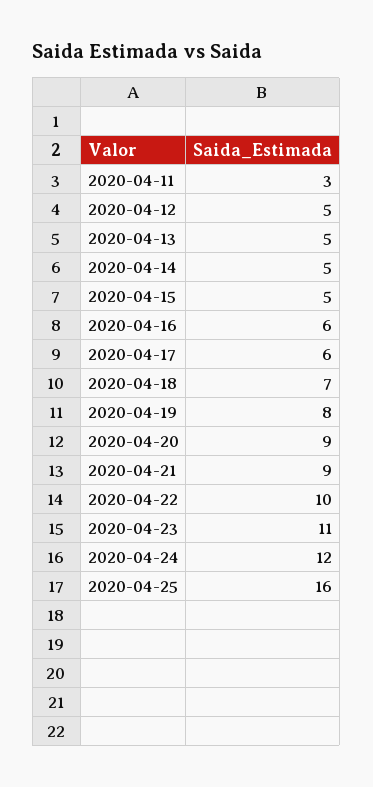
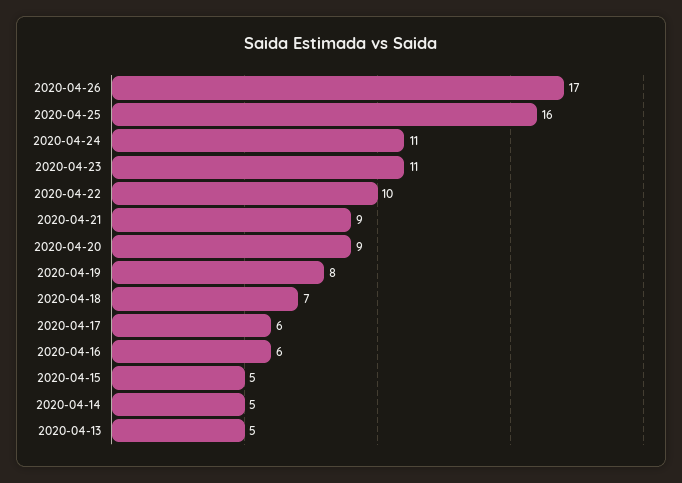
2020-04-11: 3 -> none
2020-04-12: 5 -> none
2020-04-24: 12 -> 11
2020-04-26: none -> 17

